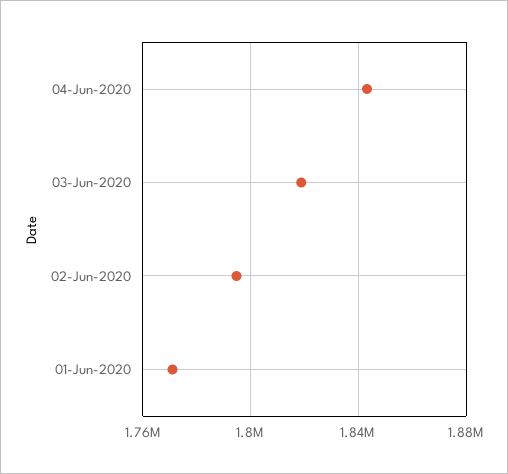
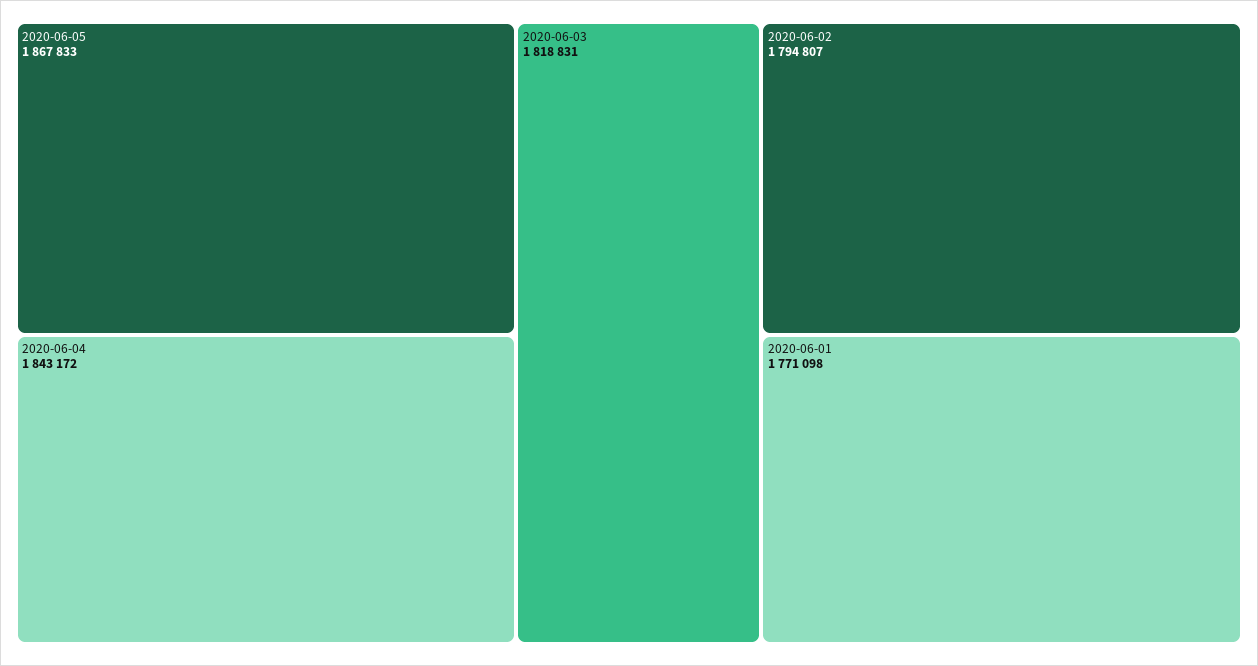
2020-06-05: none -> 1867833

